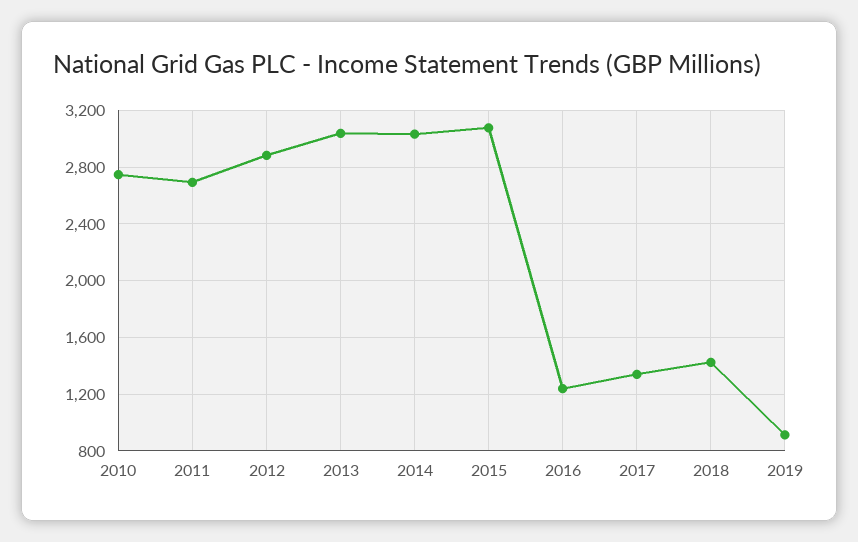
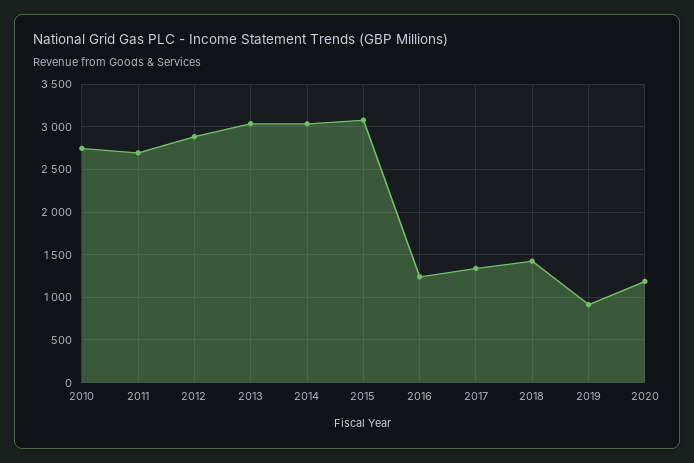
2020: none -> 1200

